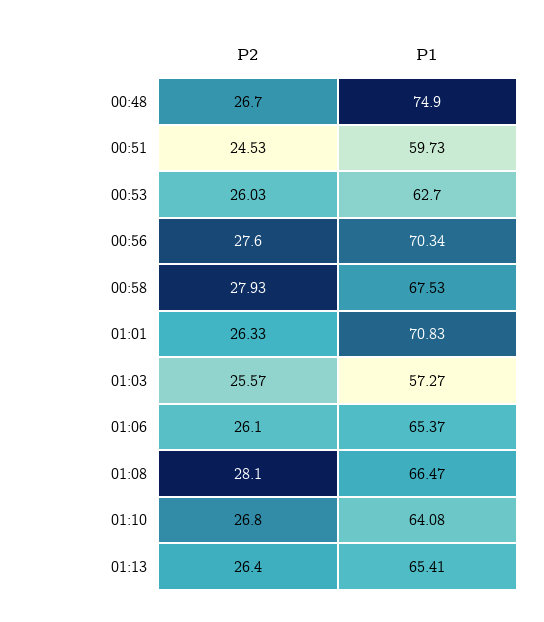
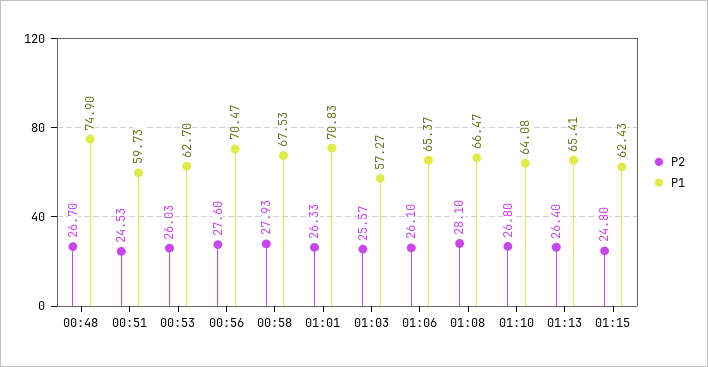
P1, 00:56: 70.34 -> 70.47
P2, 01:15: none -> 24.8
P1, 01:15: none -> 62.43

